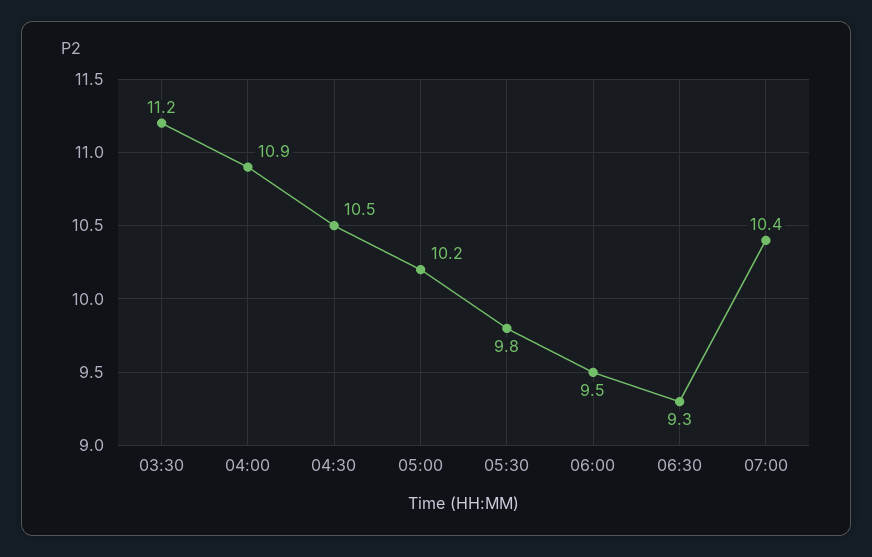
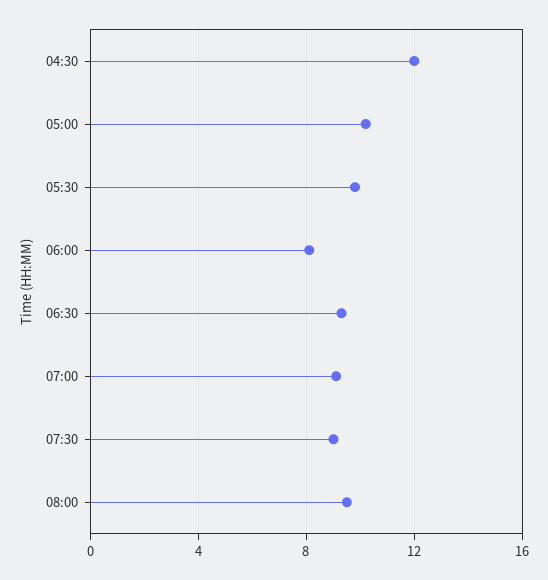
03:30: 11.2 -> none
04:00: 10.9 -> none
04:30: 10.5 -> 12
06:00: 9.5 -> 8
07:00: 10.4 -> 9
07:30: none -> 9
08:00: none -> 9.5

